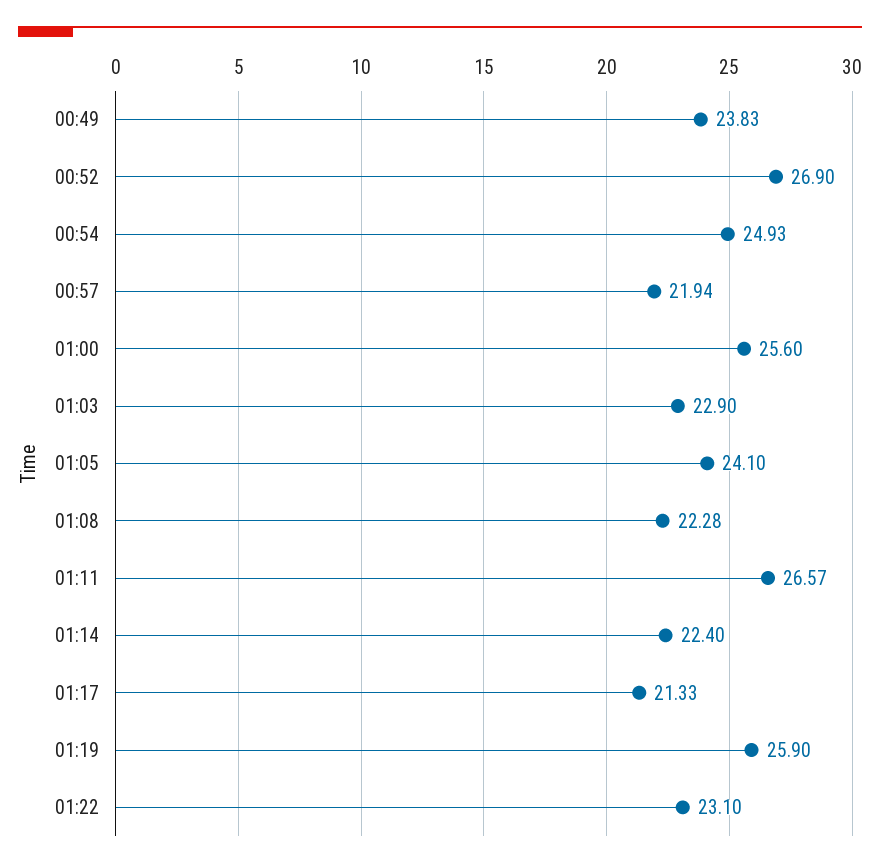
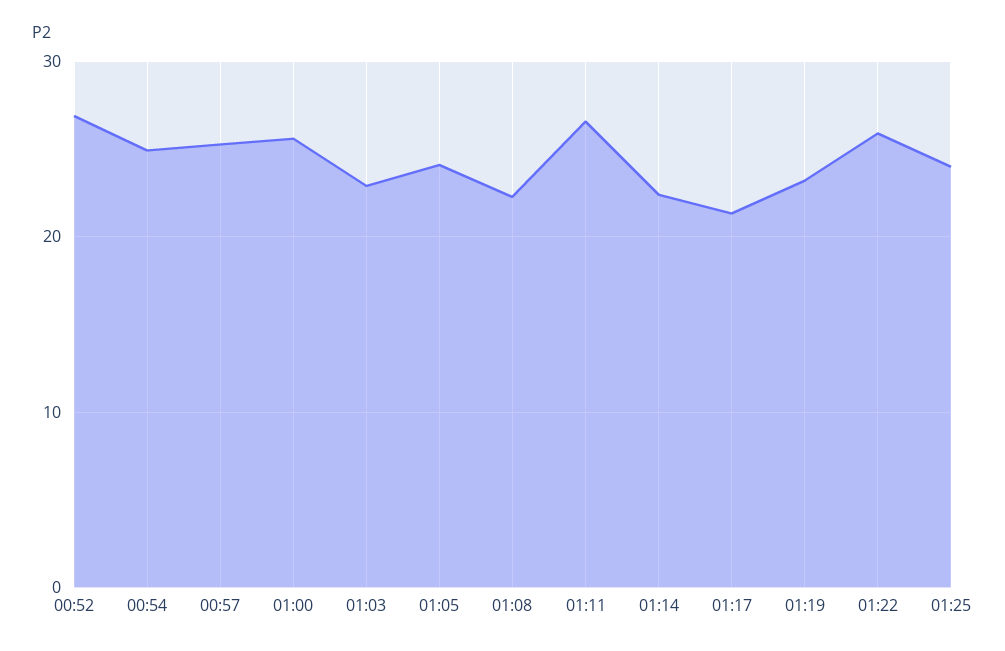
00:49: 23.83 -> none
00:57: 21.94 -> 25
01:19: 25.9 -> 23
01:22: 23.1 -> 26
01:25: none -> 24

